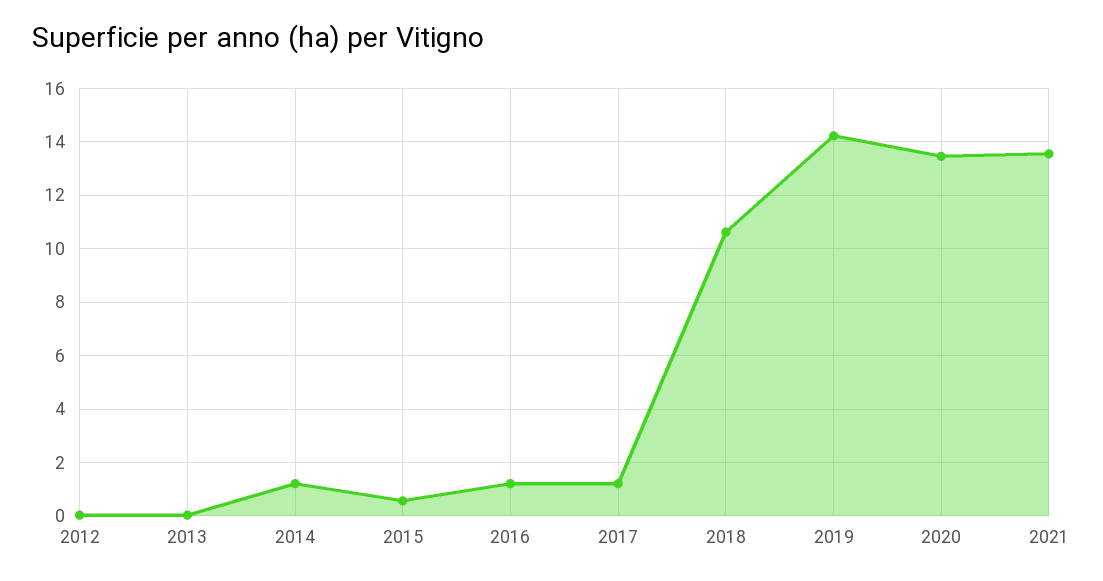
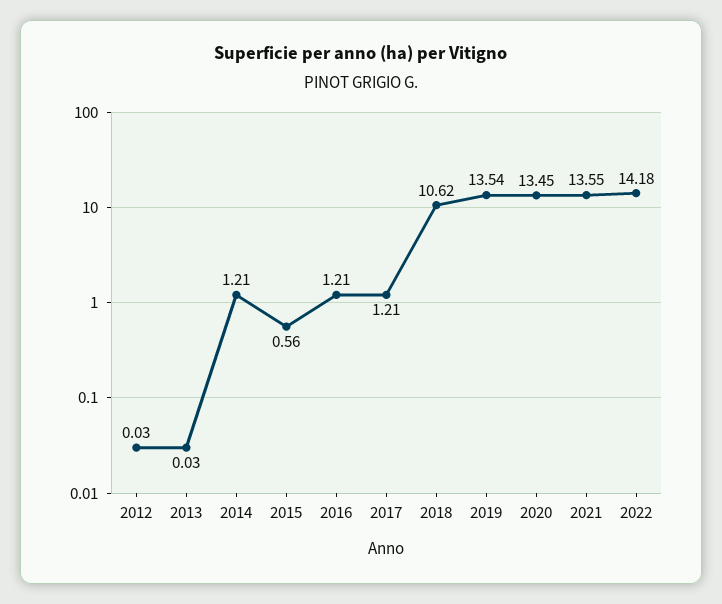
2019: 14.25 -> 13.54
2022: none -> 14.18

